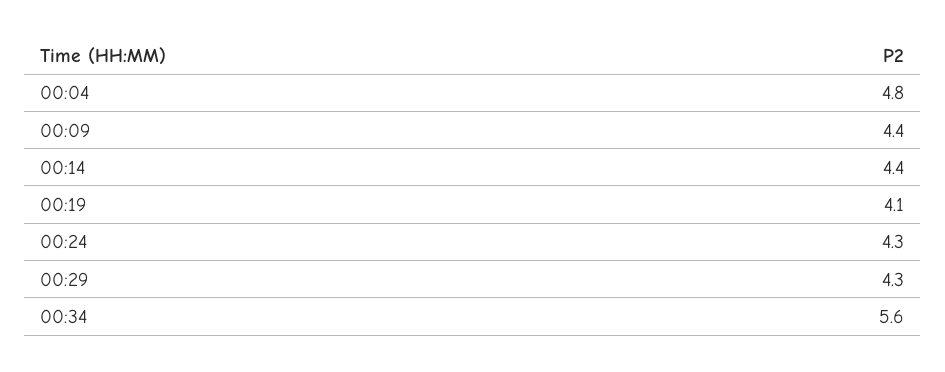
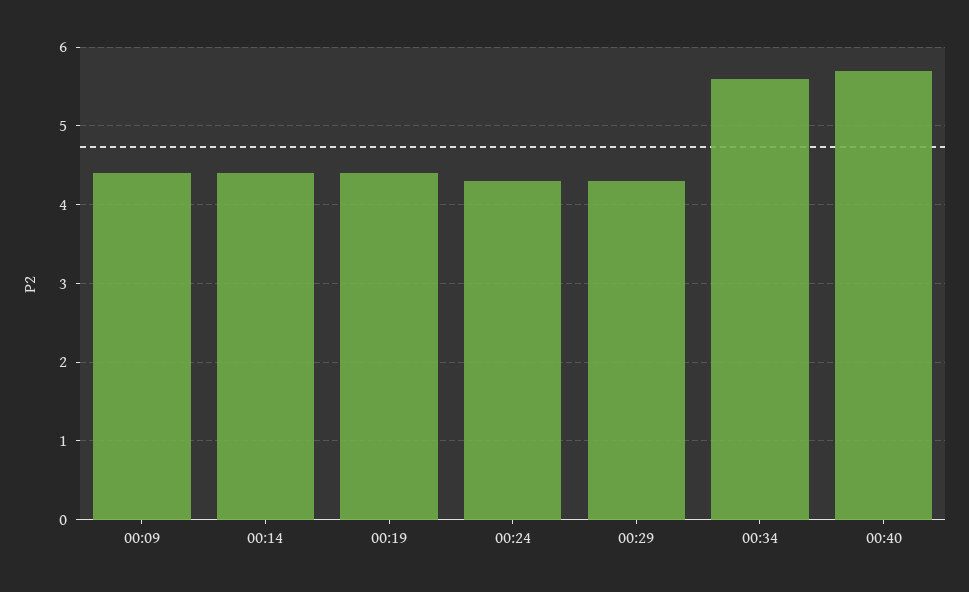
00:04: 4.8 -> none
00:19: 4.1 -> 4.4
00:40: none -> 5.7

